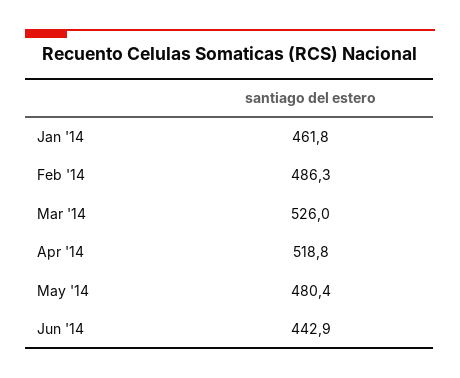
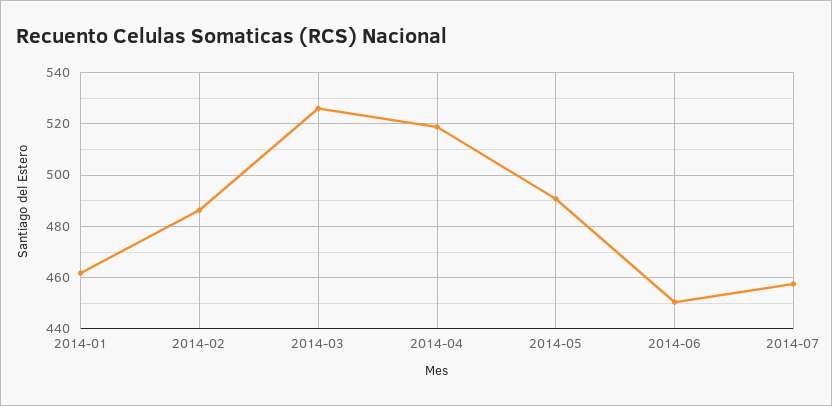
May '14: 480.4 -> 490
Jun '14: 442.9 -> 450
2014-07: none -> 457.5

